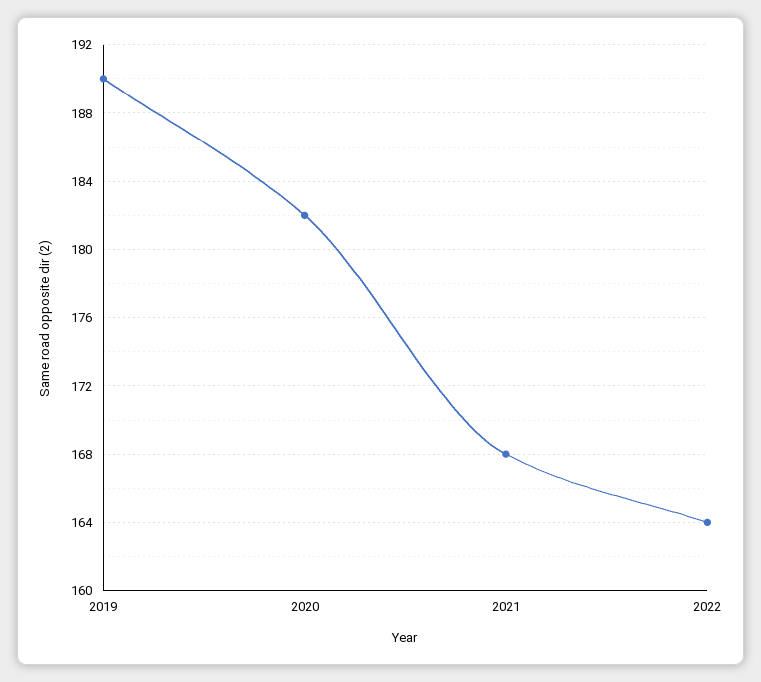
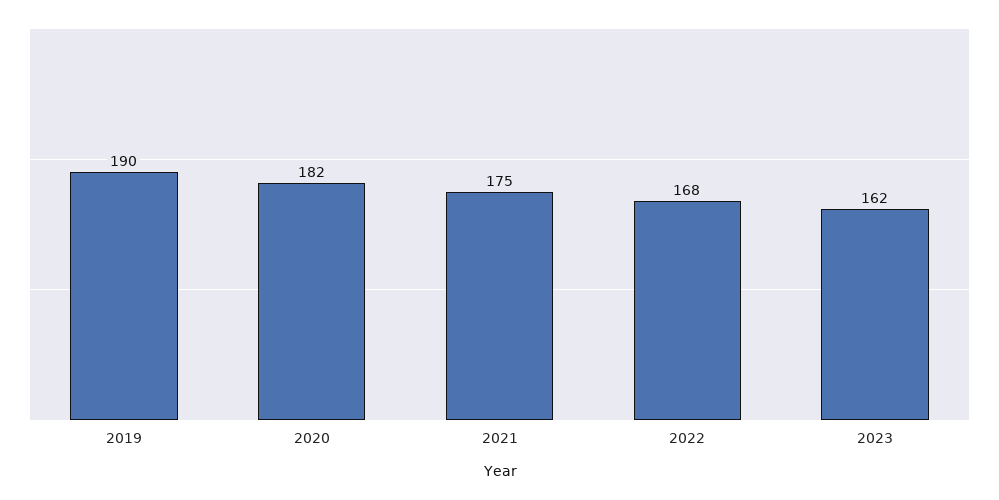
2021: 168 -> 175
2022: 164 -> 168
2023: none -> 162

